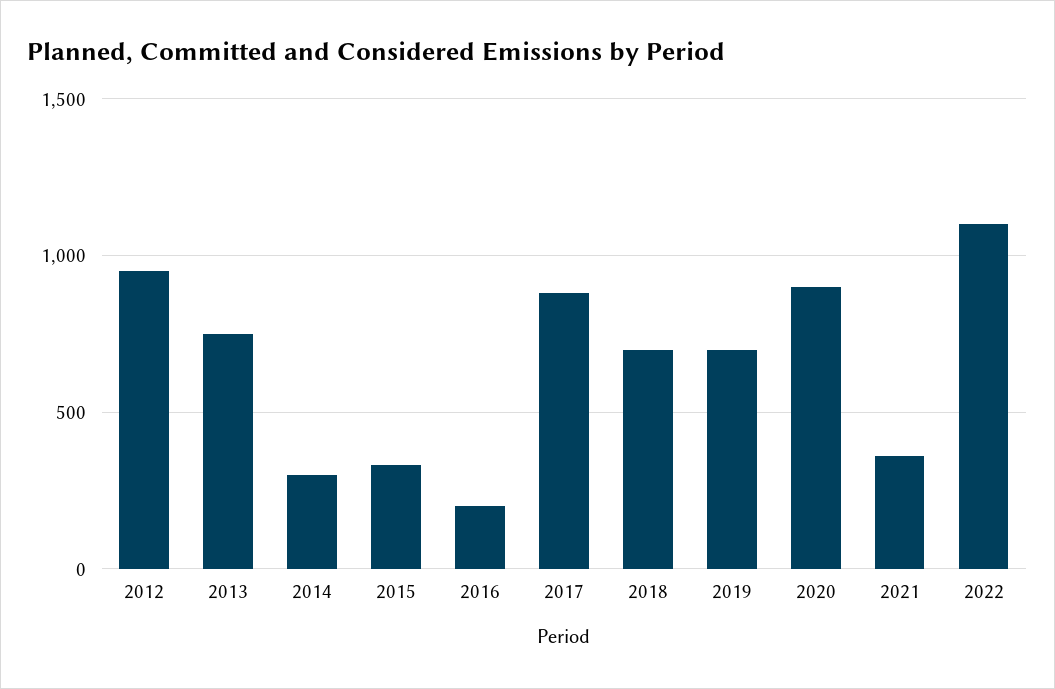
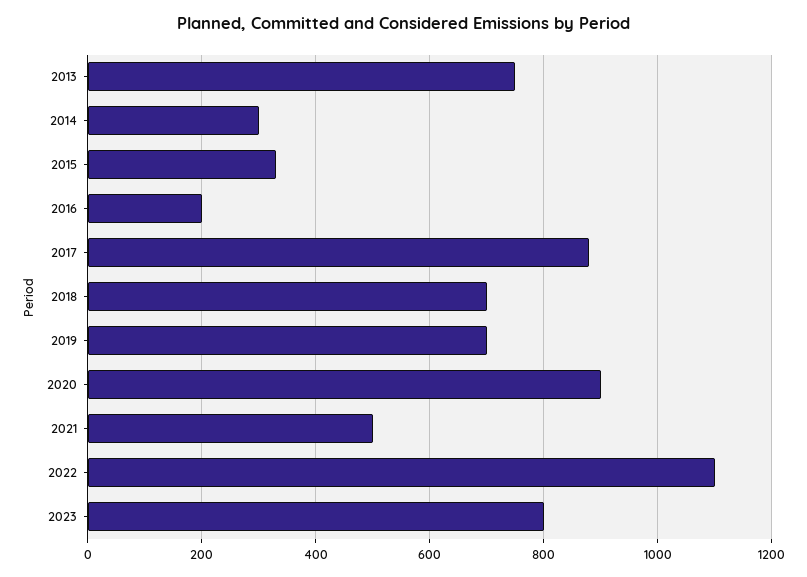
2012: 950 -> none
2021: 350 -> 500
2023: none -> 800

